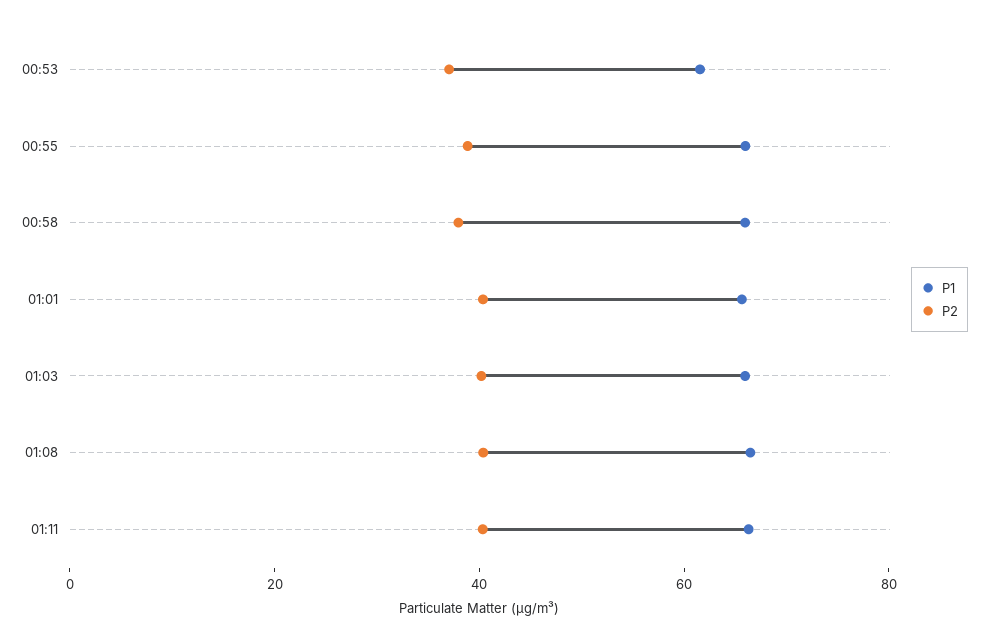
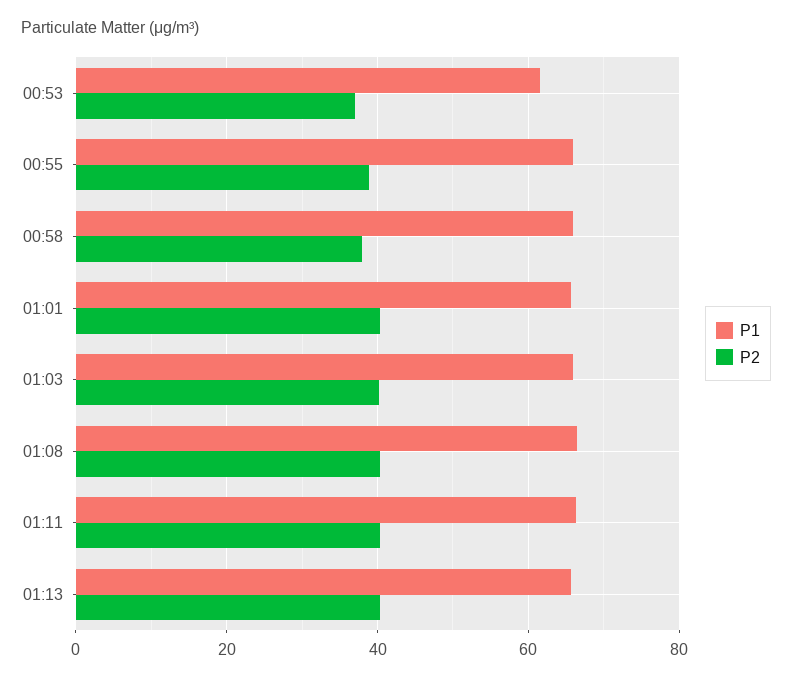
P1, 01:13: none -> 66
P2, 01:13: none -> 40

